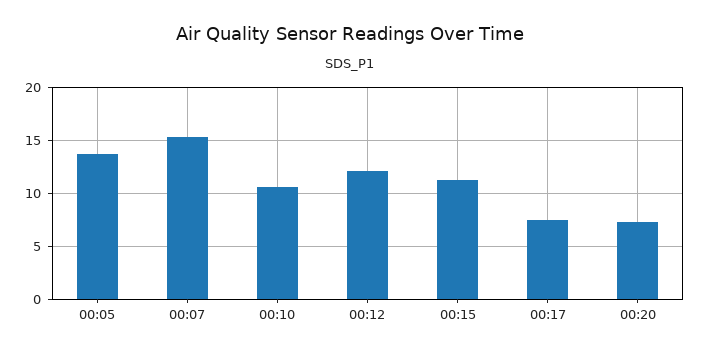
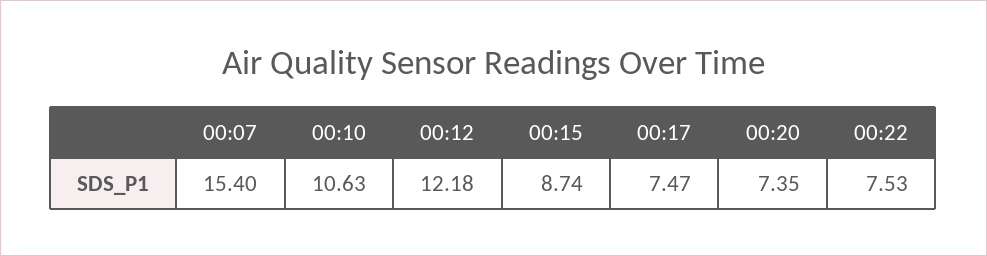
00:05: 14 -> none
00:15: 11 -> 8.74
00:22: none -> 7.53

